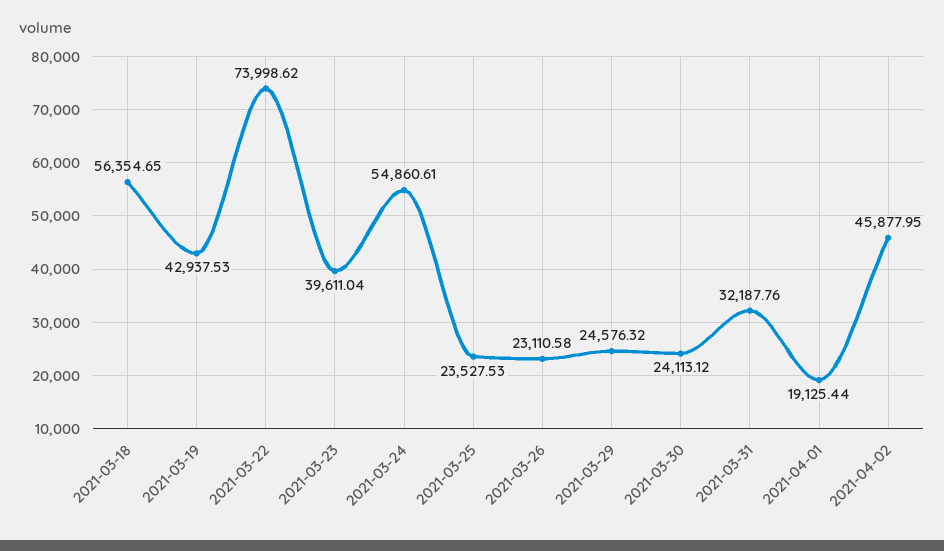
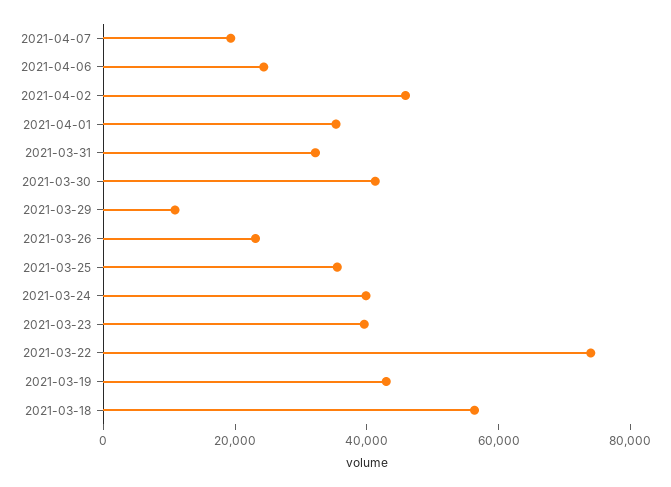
2021-03-24: 54860.61 -> 40000
2021-03-25: 23527.53 -> 35000
2021-03-29: 24576.32 -> 10000
2021-03-30: 24113.12 -> 40000
2021-04-01: 19125.44 -> 35000
2021-04-07: none -> 20000
2021-04-06: none -> 25000

